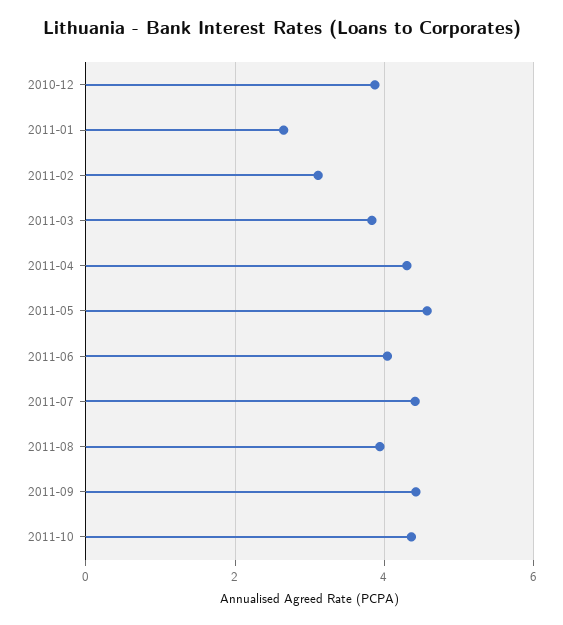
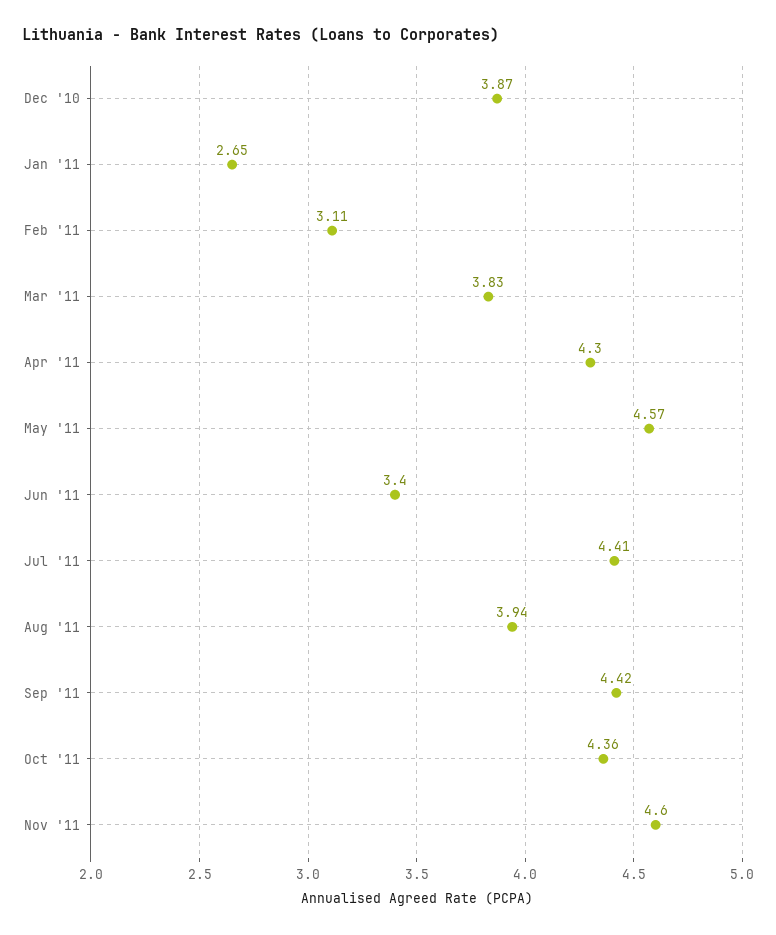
2011-06: 4 -> 3.4
Nov '11: none -> 4.6

